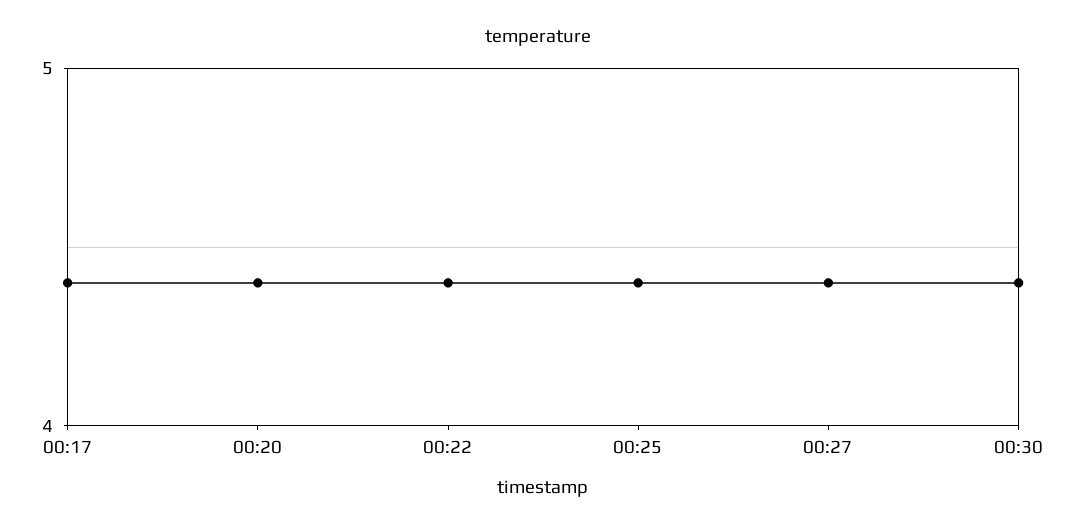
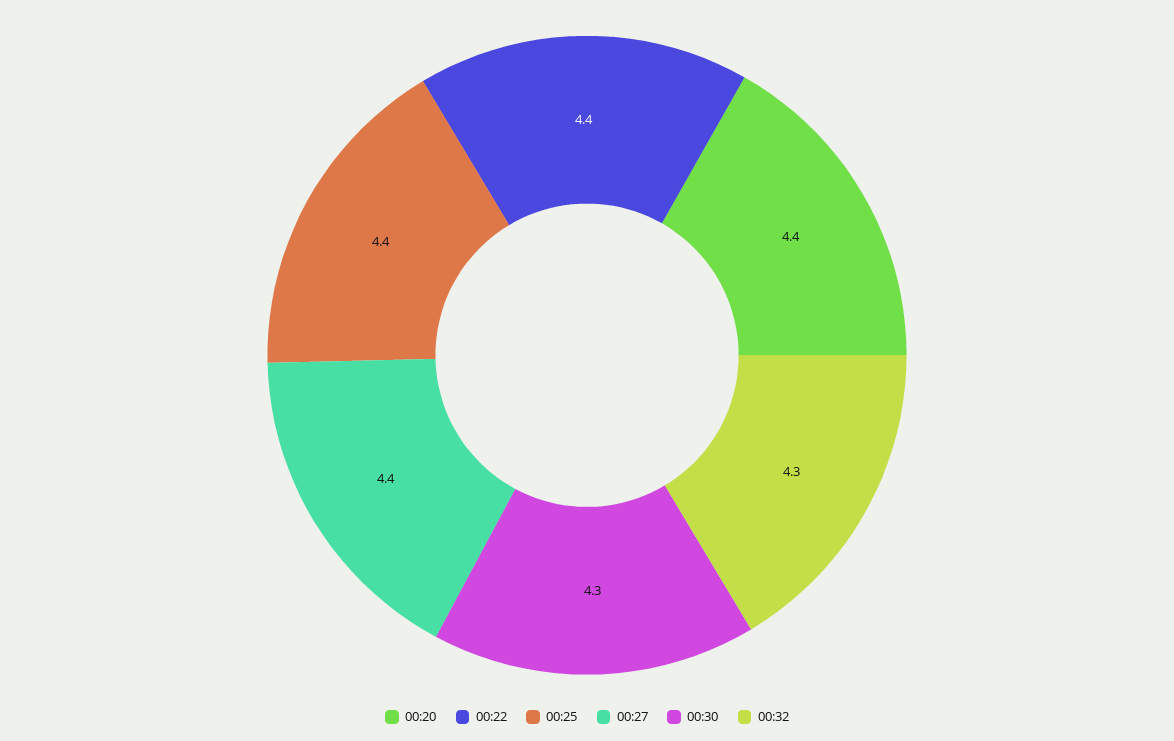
00:17: 4.4 -> none
00:30: 4.4 -> 4.3
00:32: none -> 4.3

